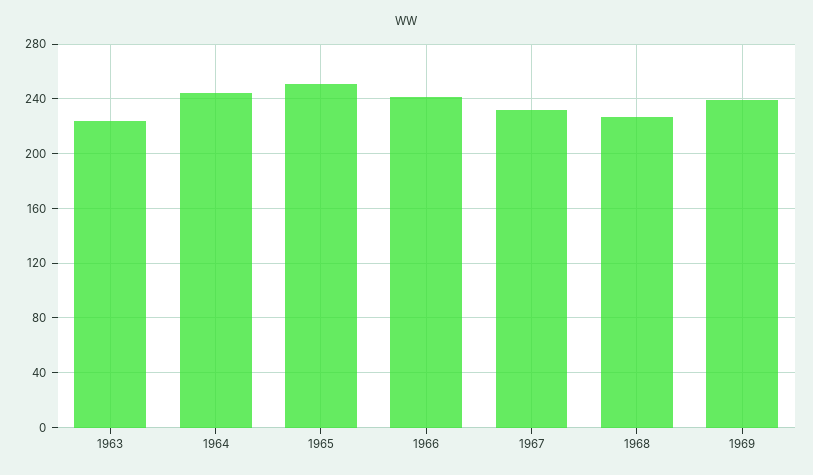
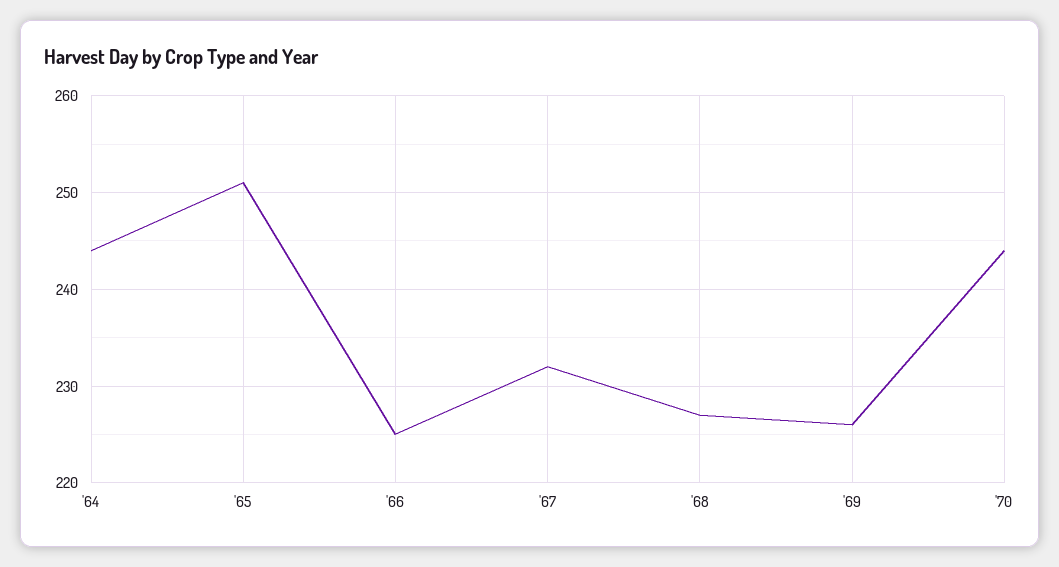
1963: 225 -> none
1966: 240 -> 225
1969: 240 -> 226
'70: none -> 244

